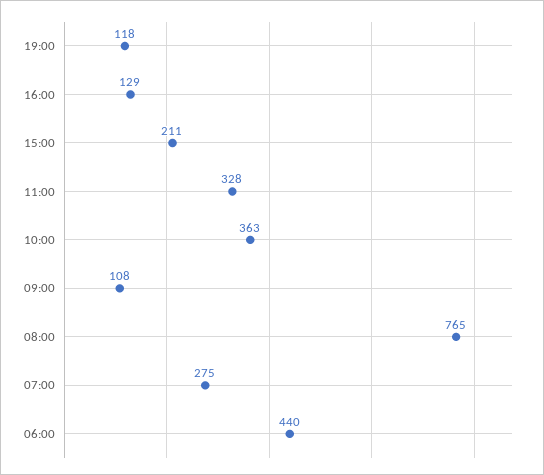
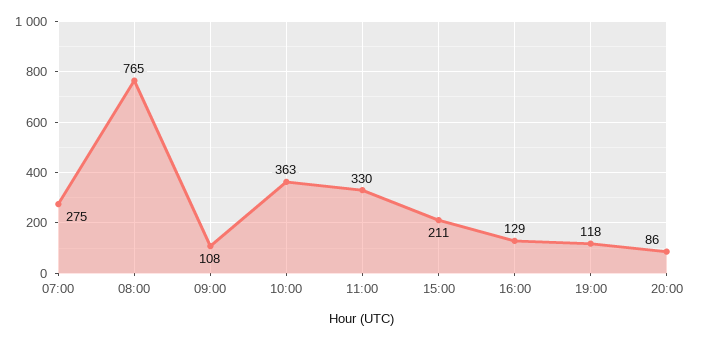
11:00: 328 -> 330
06:00: 440 -> none
20:00: none -> 86

